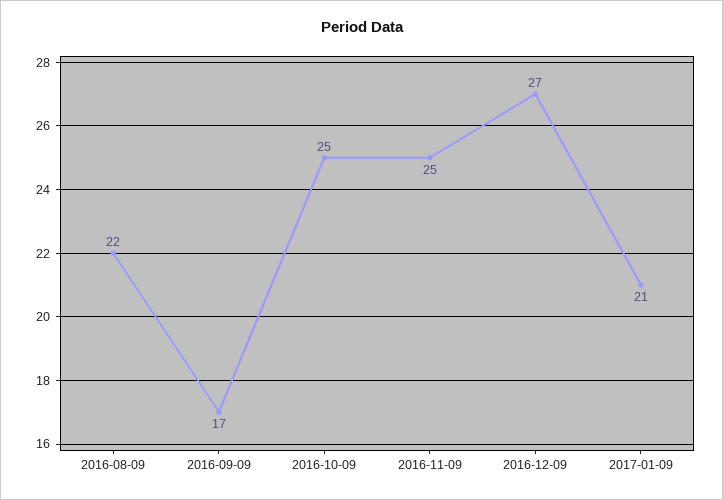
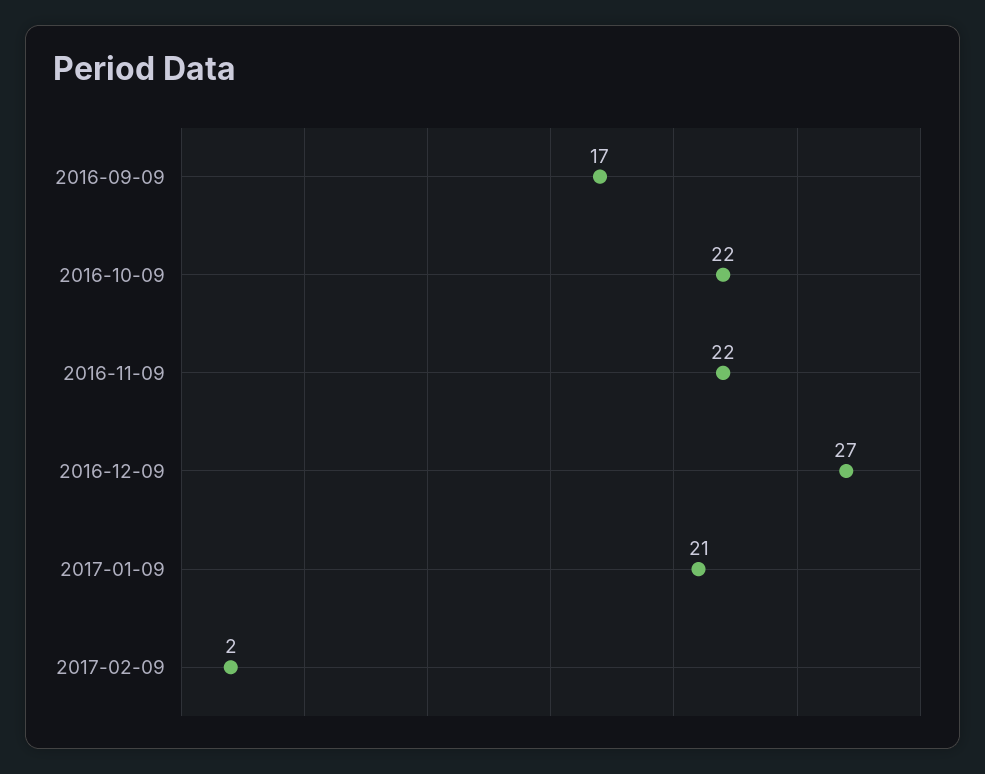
2016-08-09: 22 -> none
2016-10-09: 25 -> 22
2016-11-09: 25 -> 22
2017-02-09: none -> 2

